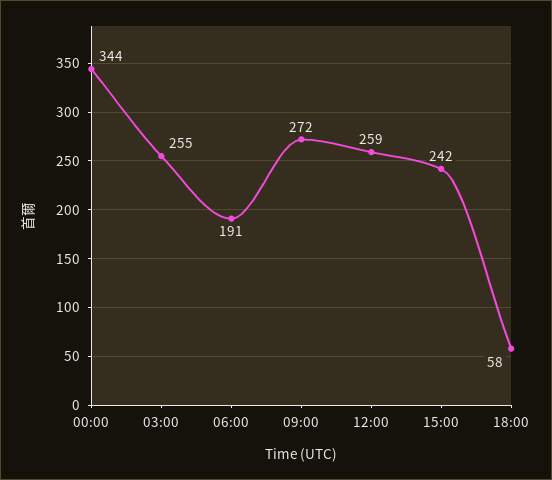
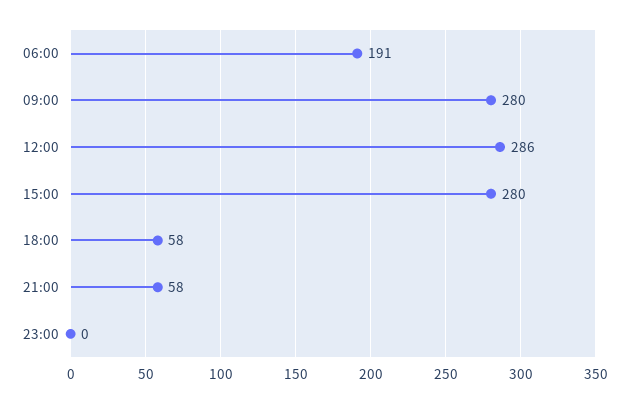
00:00: 344 -> none
03:00: 255 -> none
09:00: 272 -> 280
12:00: 259 -> 286
15:00: 242 -> 280
21:00: none -> 58
23:00: none -> 0

